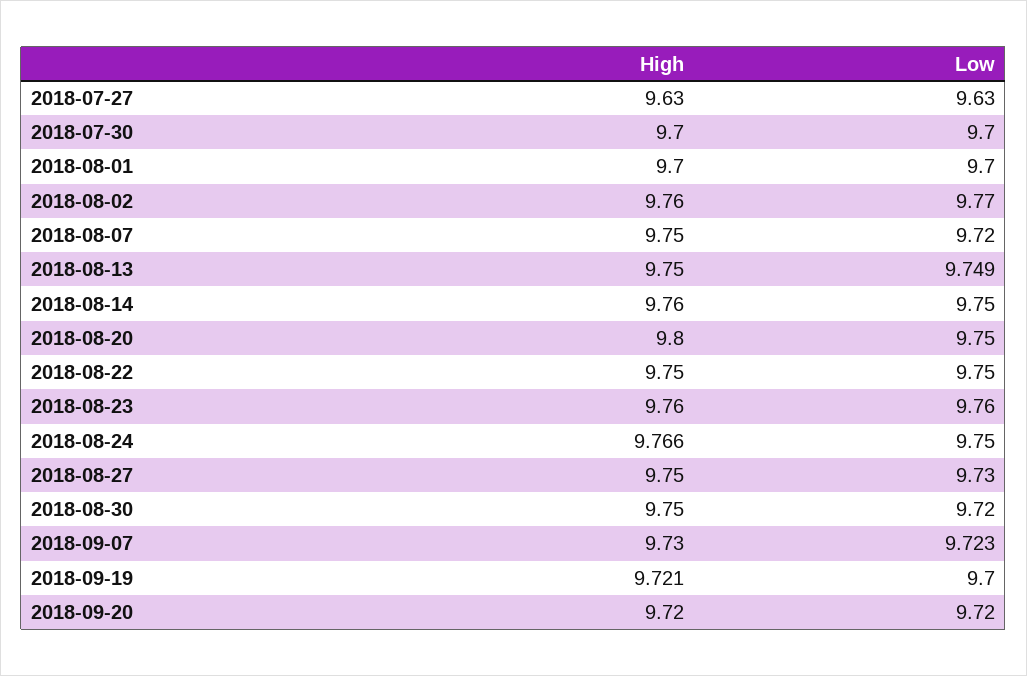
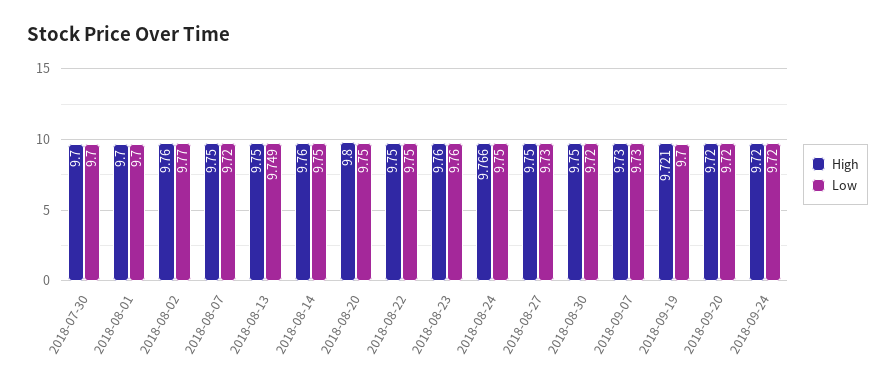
High, 2018-07-27: 9.63 -> none
Low, 2018-07-27: 9.63 -> none
Low, 2018-09-07: 9.723 -> 9.73
High, 2018-09-24: none -> 9.72
Low, 2018-09-24: none -> 9.72

